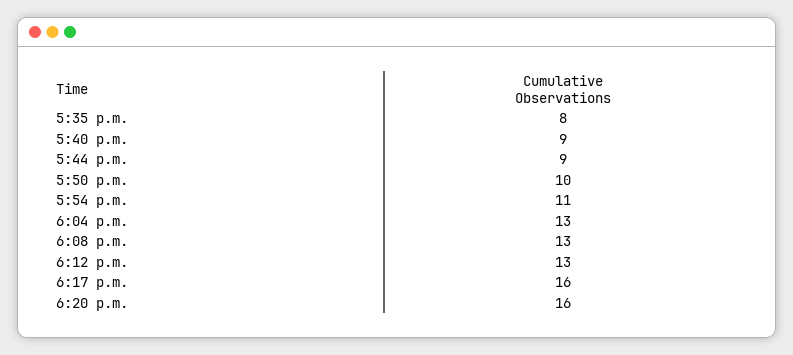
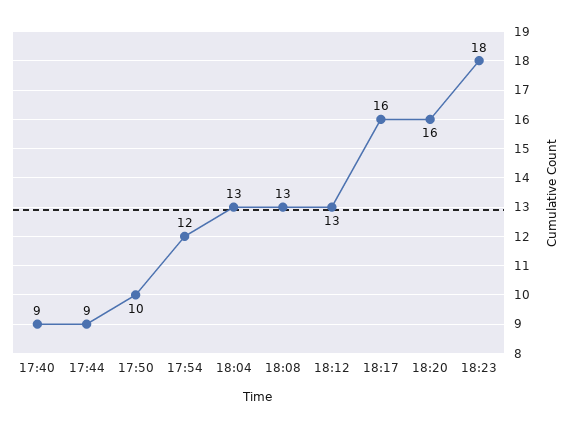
5:35 p.m.: 8 -> none
5:54 p.m.: 11 -> 12
18:23: none -> 18

